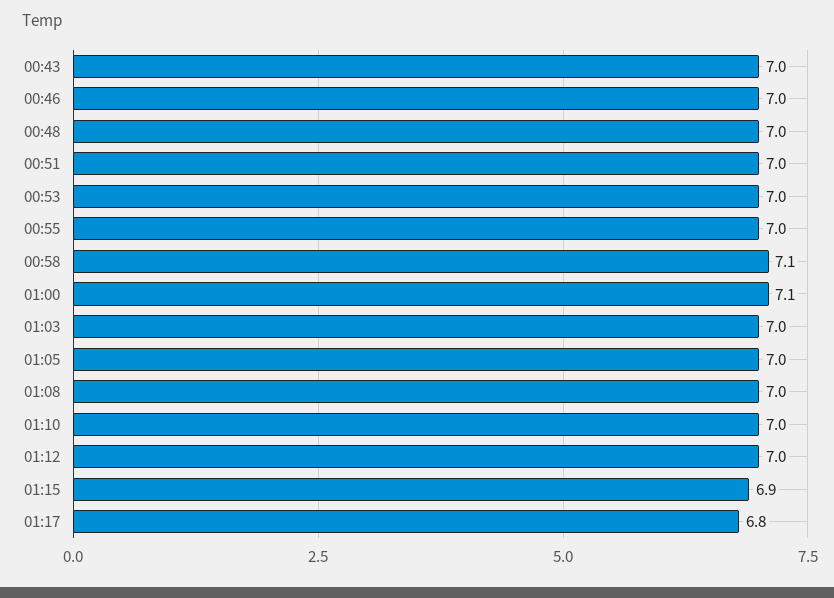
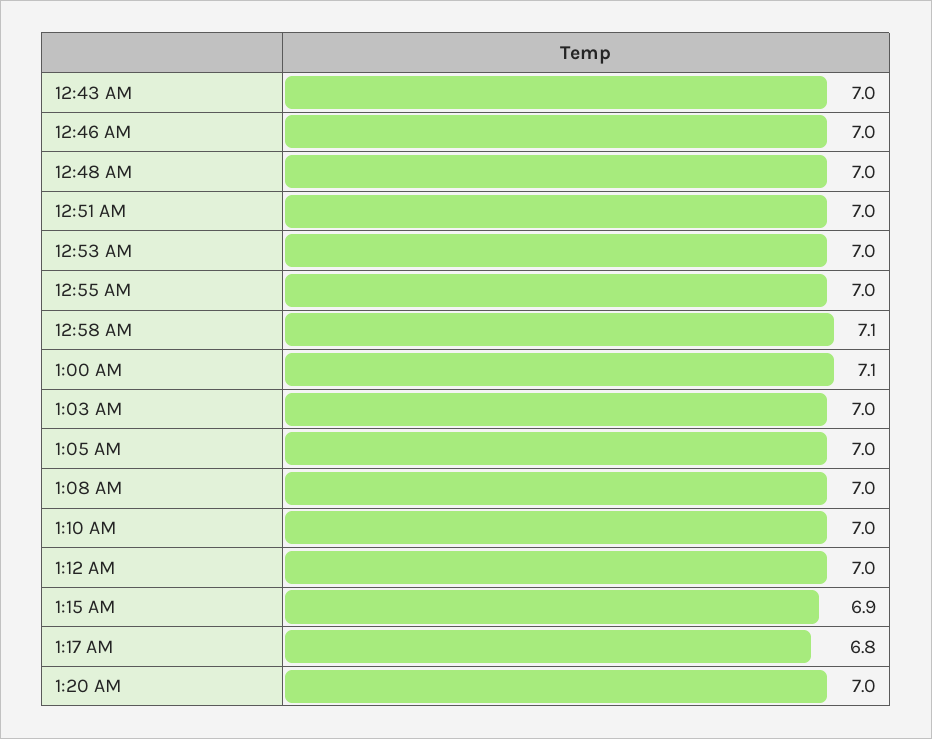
1:20 AM: none -> 7

